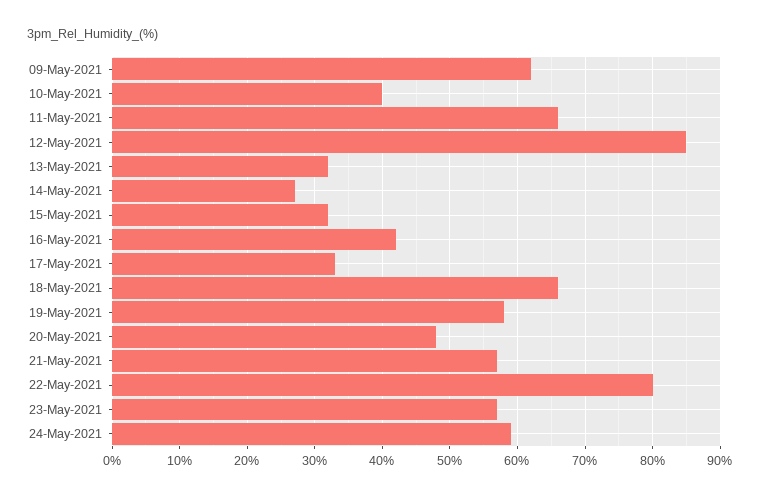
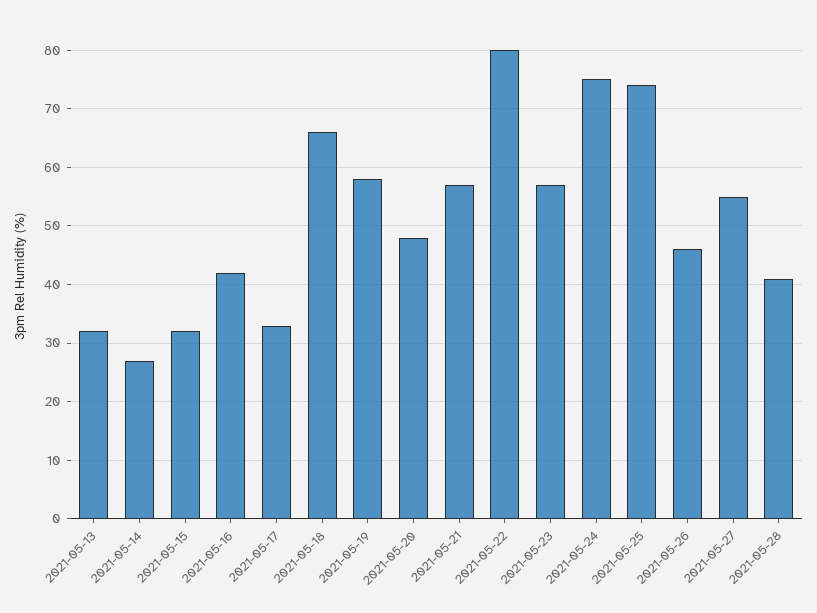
09-May-2021: 62 -> none
10-May-2021: 40 -> none
11-May-2021: 66 -> none
12-May-2021: 85 -> none
24-May-2021: 59 -> 75
2021-05-25: none -> 75
2021-05-26: none -> 45
2021-05-27: none -> 55
2021-05-28: none -> 40

